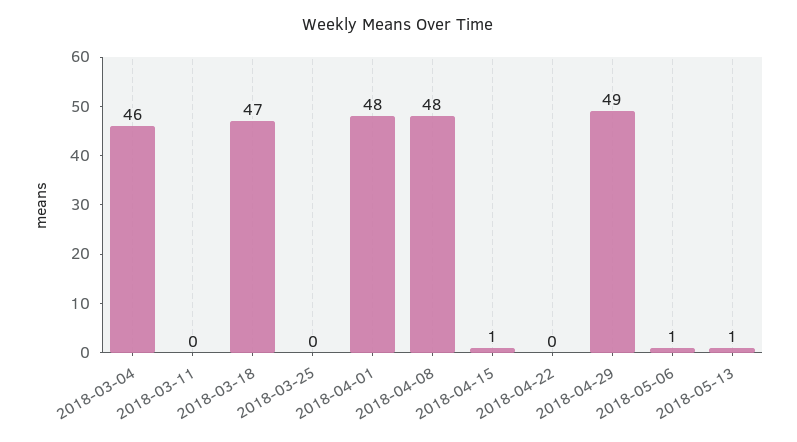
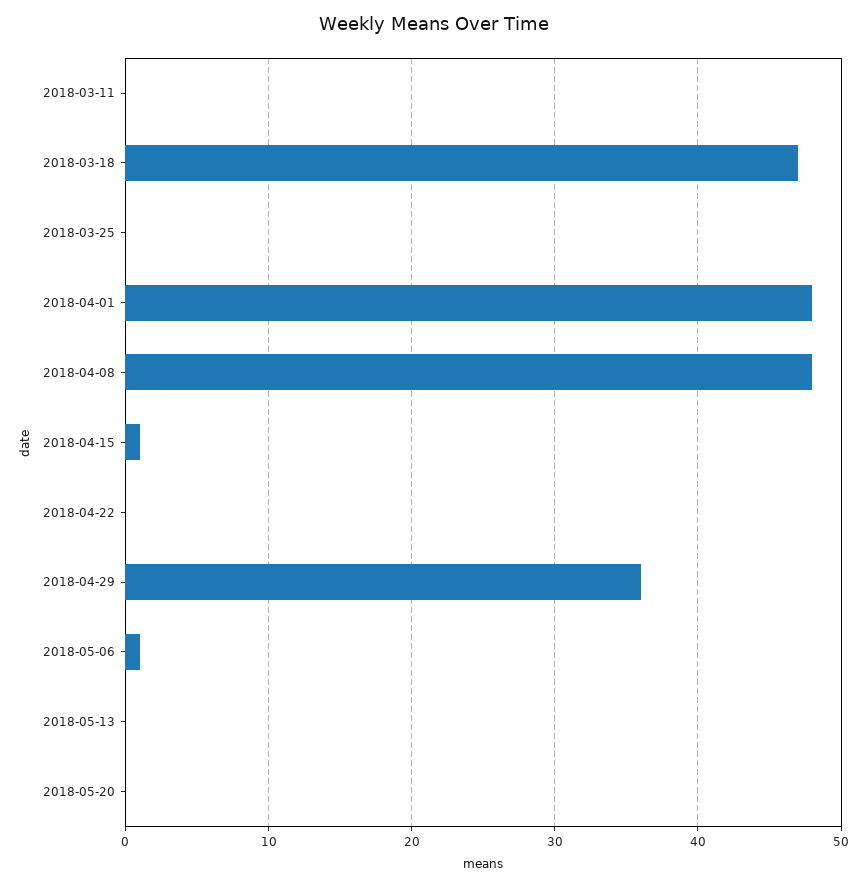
2018-03-04: 46 -> none
2018-04-29: 49 -> 36
2018-05-13: 1 -> 0
2018-05-20: none -> 0

